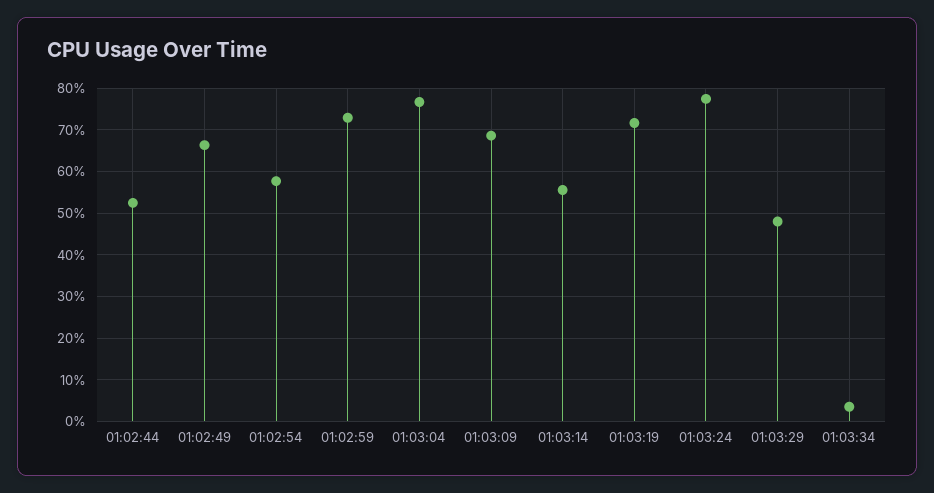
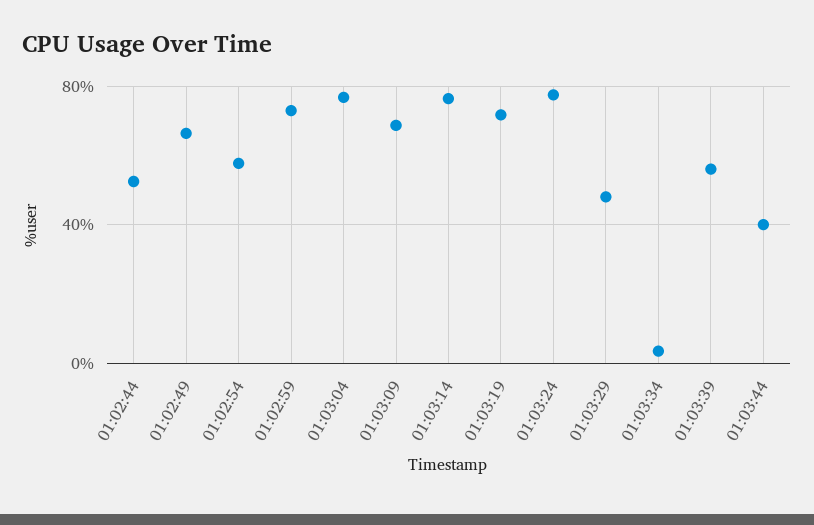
01:03:14: 56 -> 75
01:03:39: none -> 55
01:03:44: none -> 40

